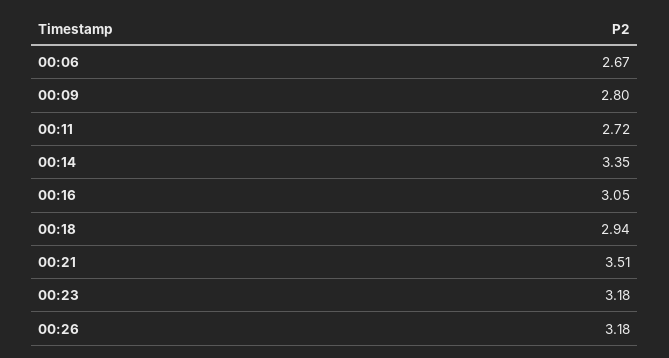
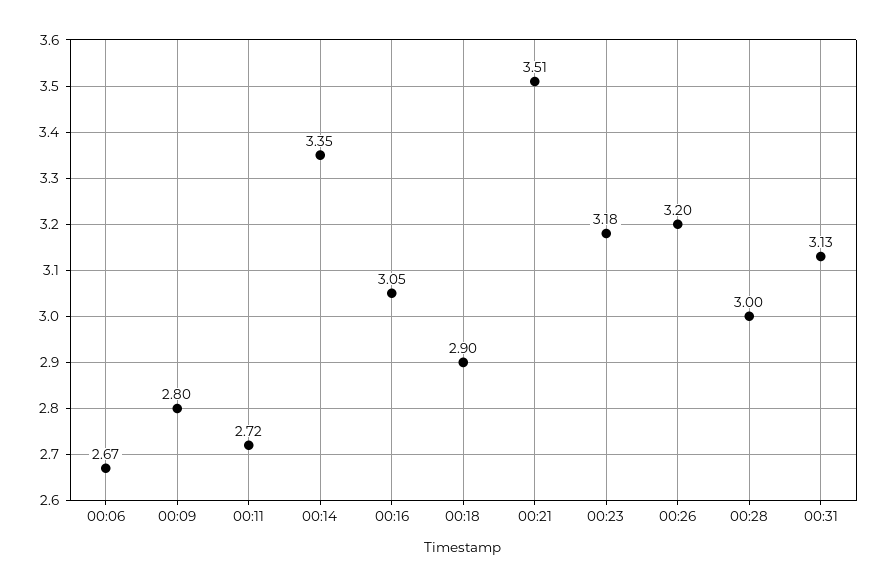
00:18: 2.94 -> 2.9
00:26: 3.18 -> 3.2
00:28: none -> 3
00:31: none -> 3.13

